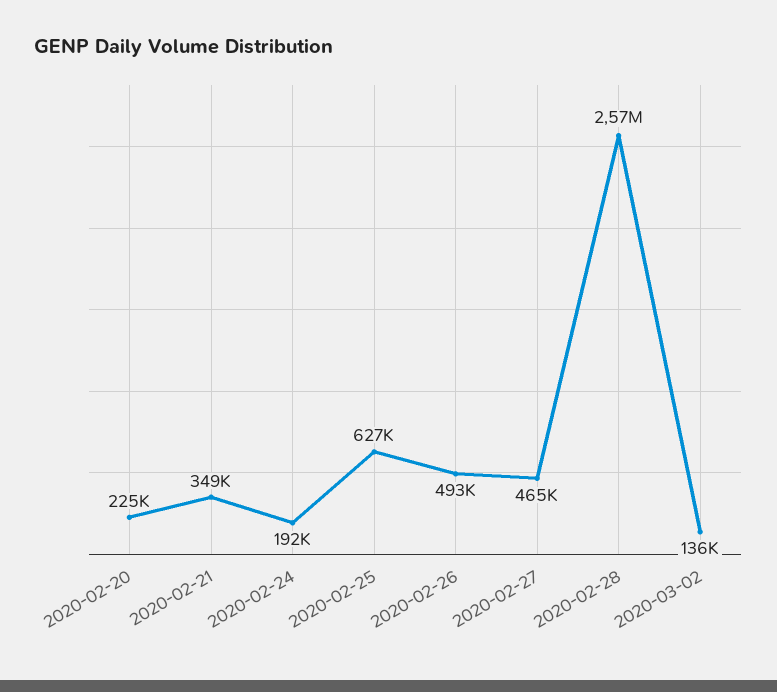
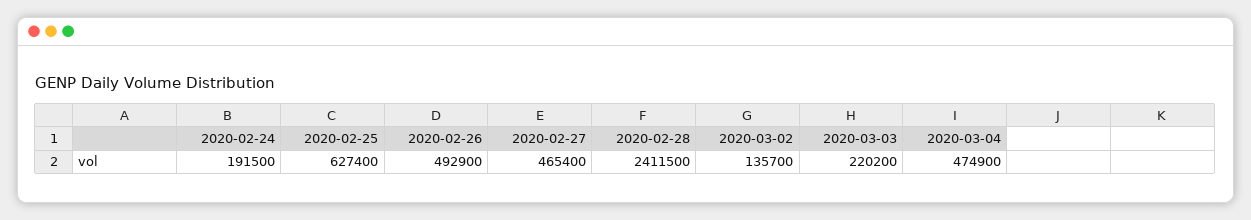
2020-02-20: 225000 -> none
2020-02-21: 349000 -> none
2020-02-28: 2570000 -> 2411500
2020-03-03: none -> 220200
2020-03-04: none -> 474900

